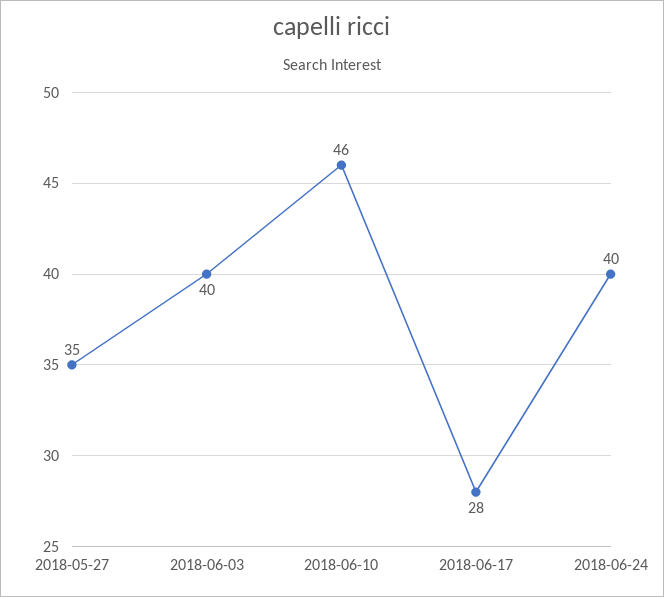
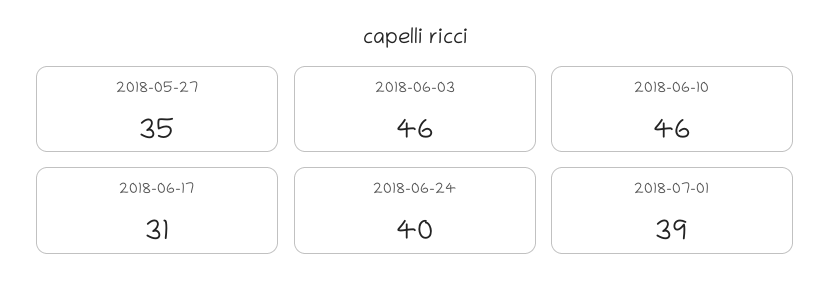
2018-06-03: 40 -> 46
2018-06-17: 28 -> 31
2018-07-01: none -> 39

